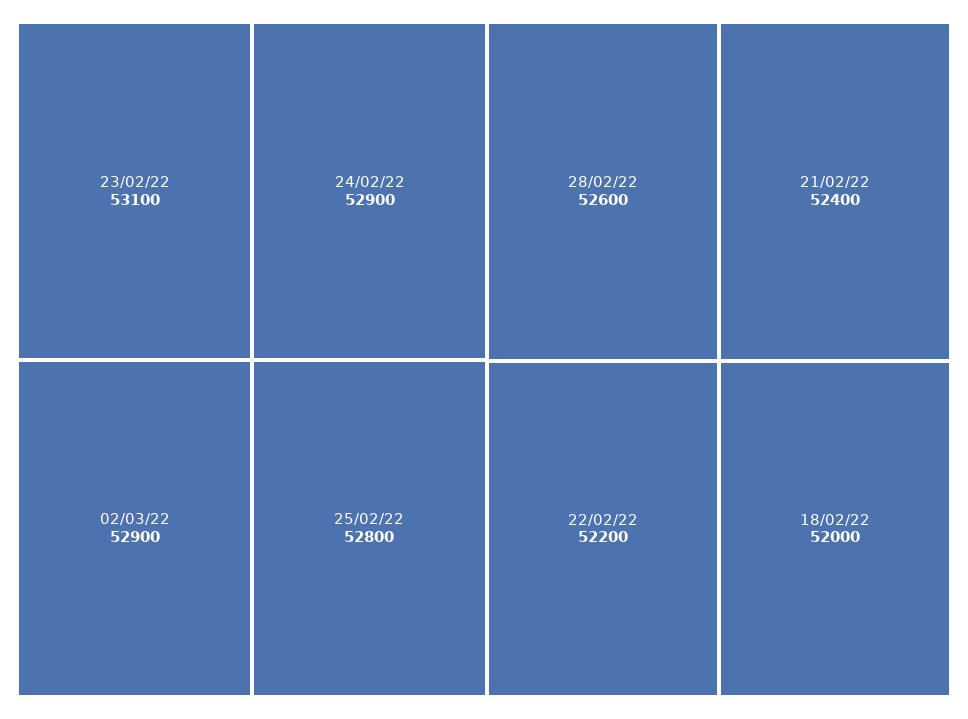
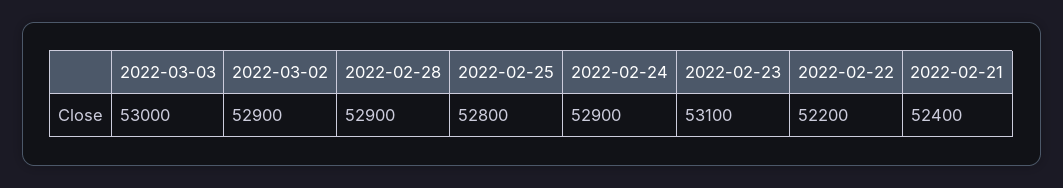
28/02/22: 52600 -> 52900
18/02/22: 52000 -> none
2022-03-03: none -> 53000

